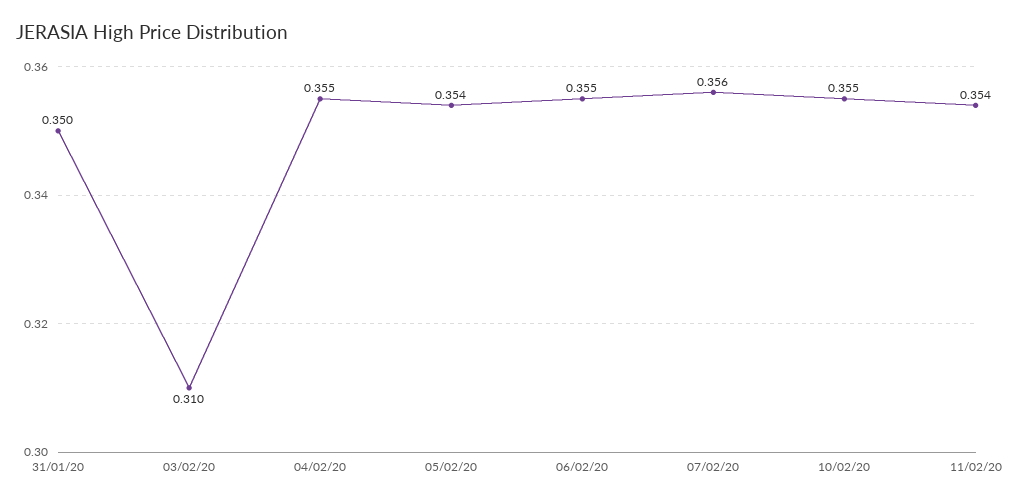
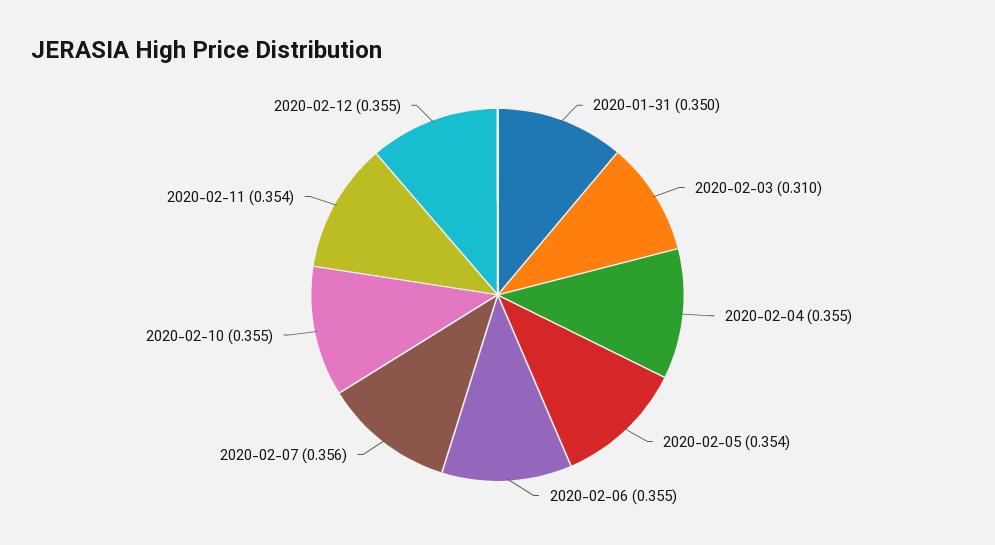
2020-02-12: none -> 0.355

